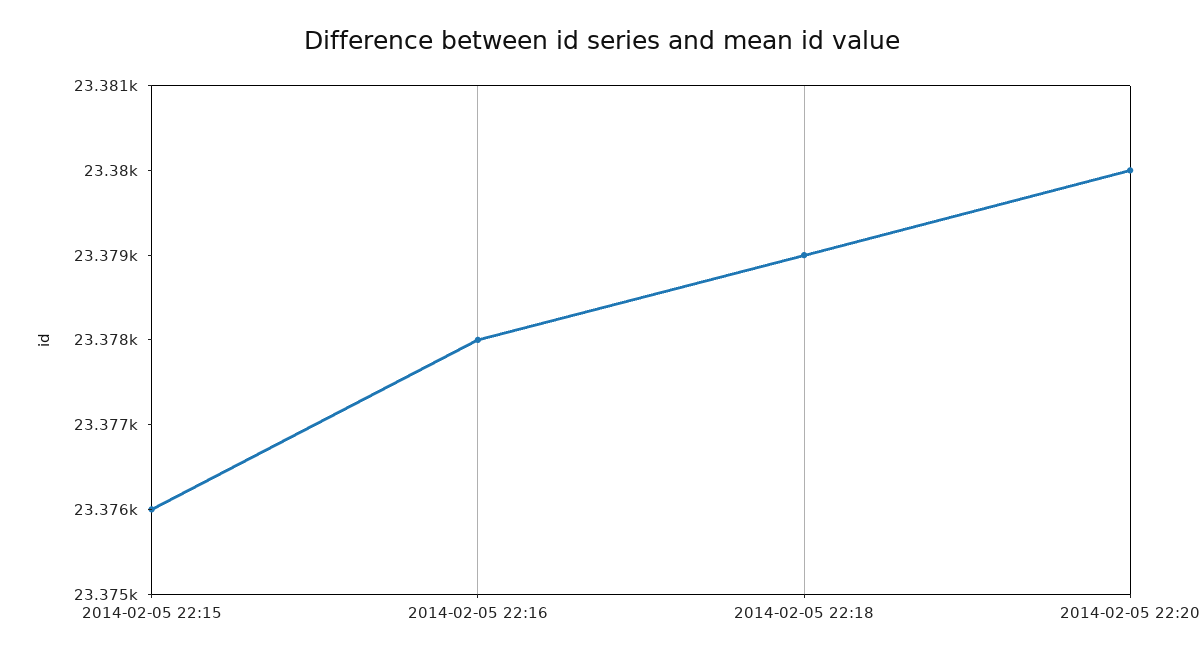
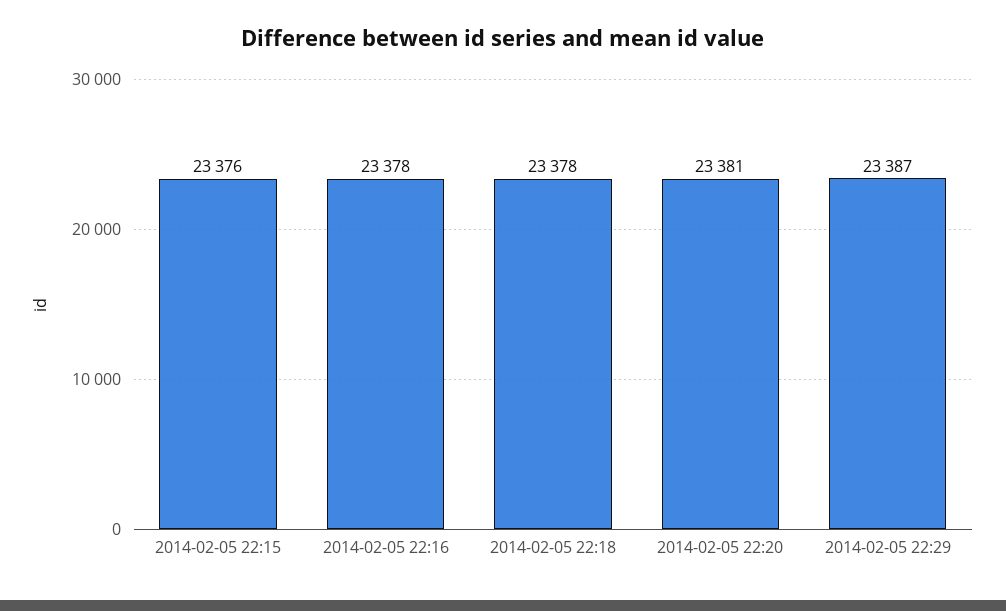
2014-02-05 22:18: 23379 -> 23378
2014-02-05 22:20: 23380 -> 23381
2014-02-05 22:29: none -> 23387

